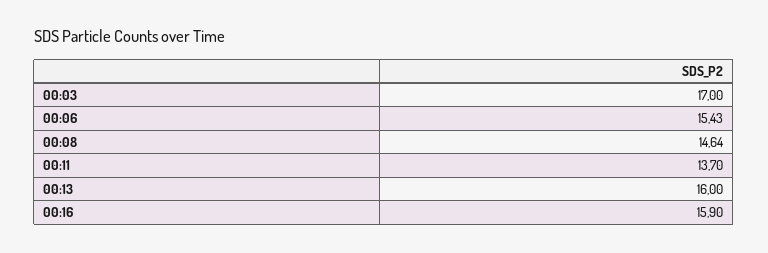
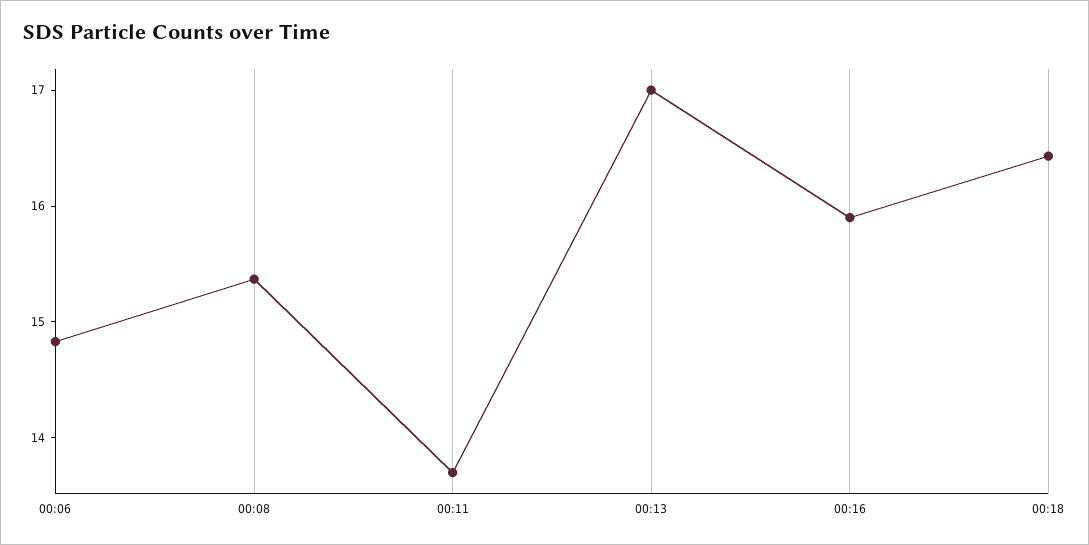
00:03: 17 -> none
00:06: 15.43 -> 14.8
00:08: 14.64 -> 15.4
00:13: 16 -> 17
00:18: none -> 16.4

